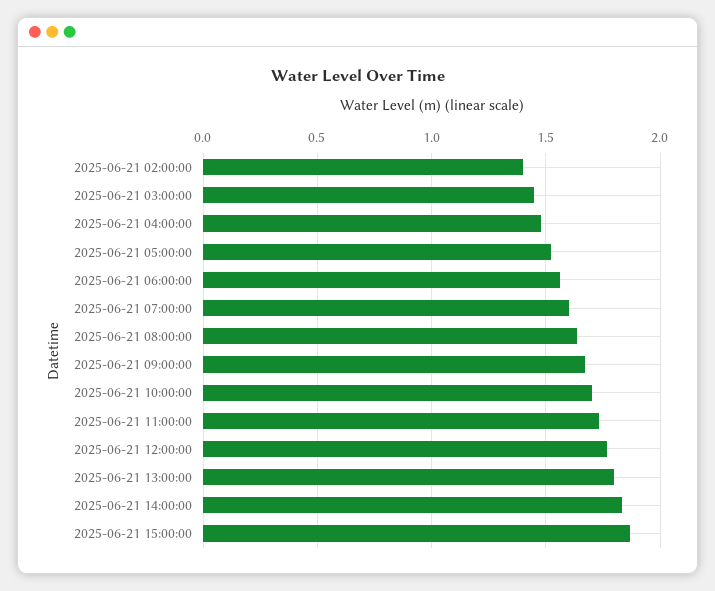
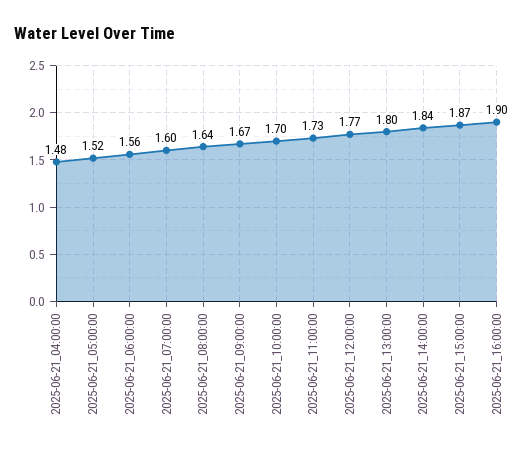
2025-06-21 02:00:00: 1.4 -> none
2025-06-21 03:00:00: 1.45 -> none
2025-06-21_16:00:00: none -> 1.9

